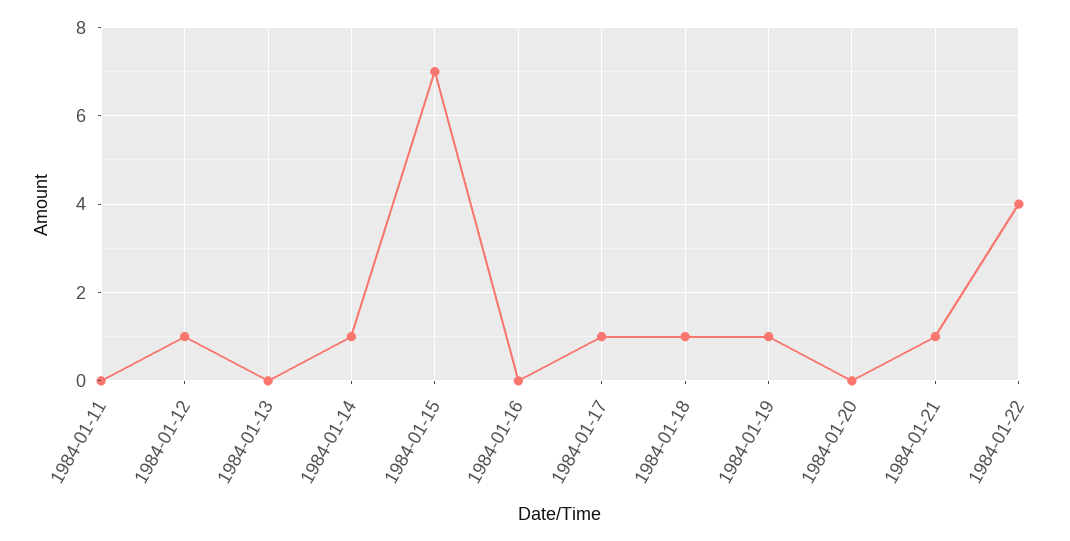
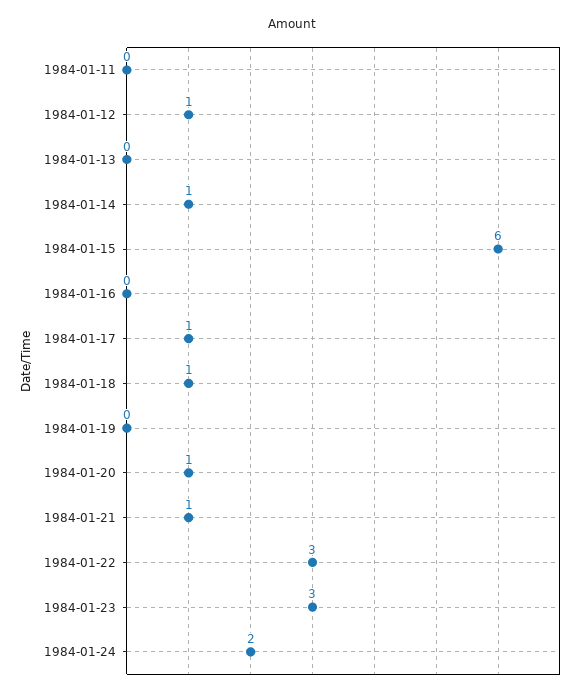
1984-01-15: 7 -> 6
1984-01-19: 1 -> 0
1984-01-20: 0 -> 1
1984-01-22: 4 -> 3
1984-01-23: none -> 3
1984-01-24: none -> 2

